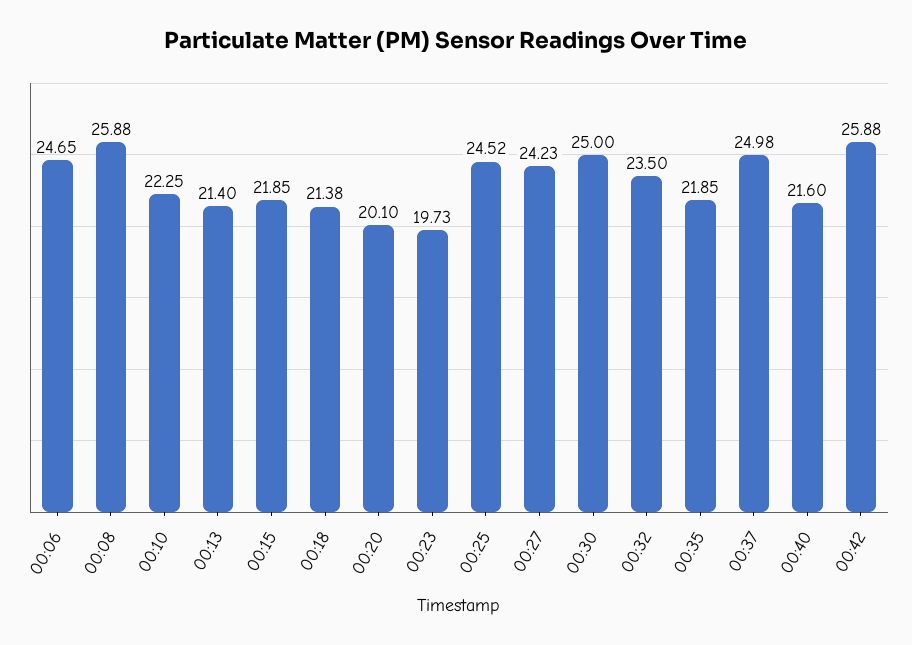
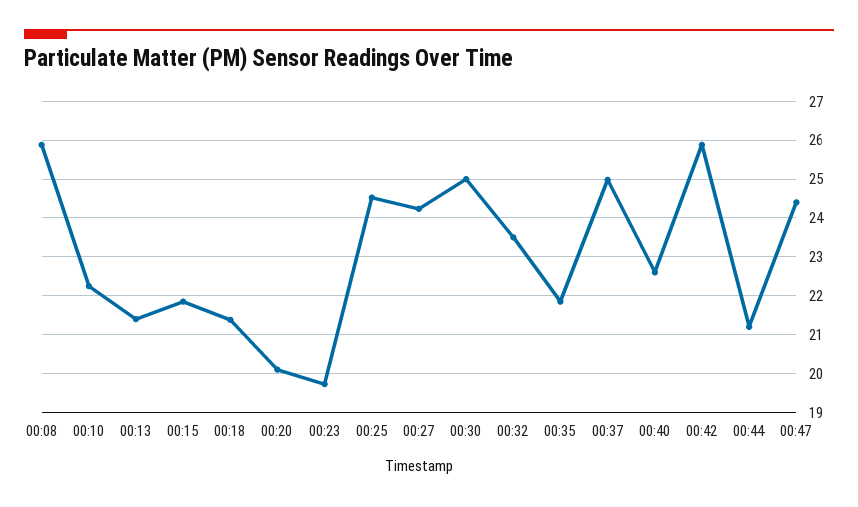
00:06: 24.65 -> none
00:40: 21.6 -> 22.6
00:44: none -> 21.2
00:47: none -> 24.4

